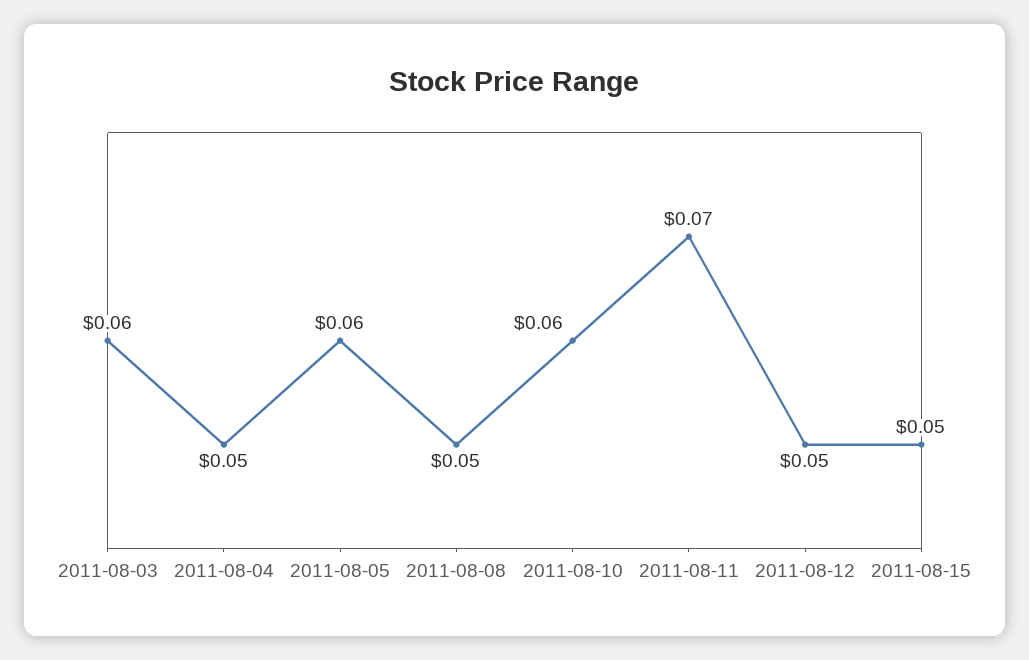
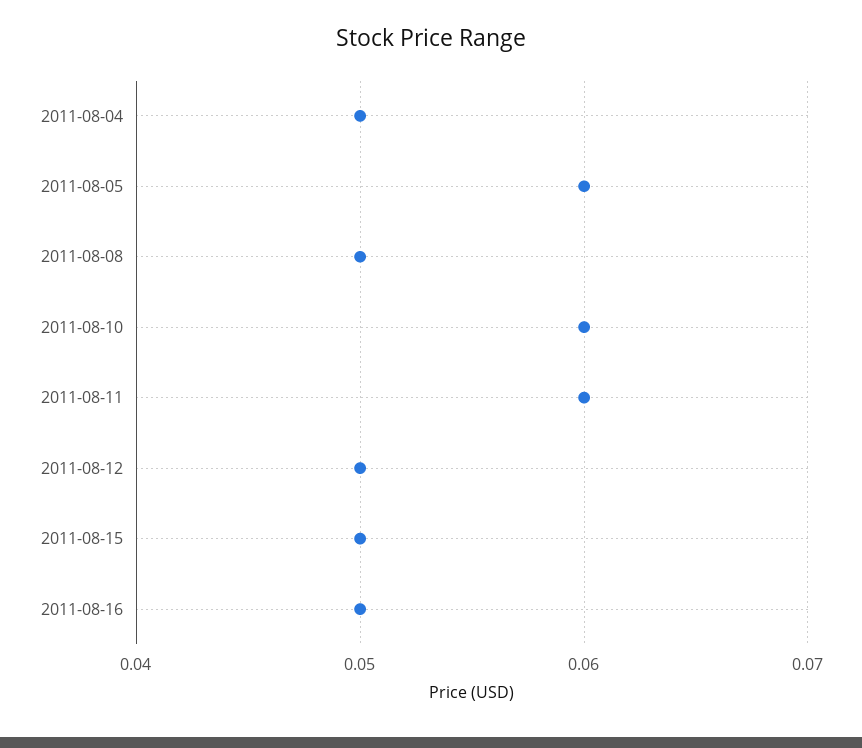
2011-08-03: 0.06 -> none
2011-08-11: 0.07 -> 0.06
2011-08-16: none -> 0.05

